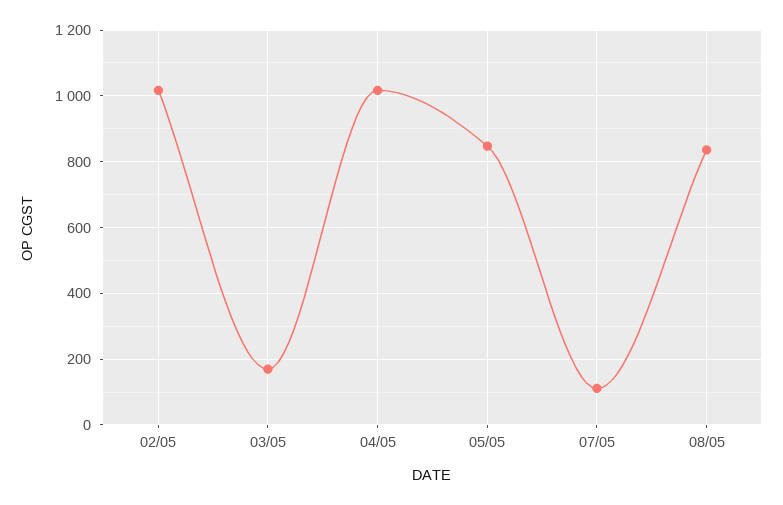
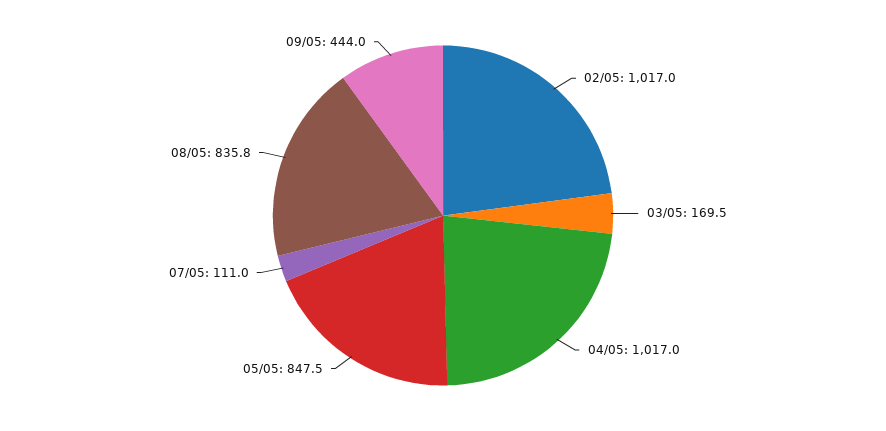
09/05: none -> 444

